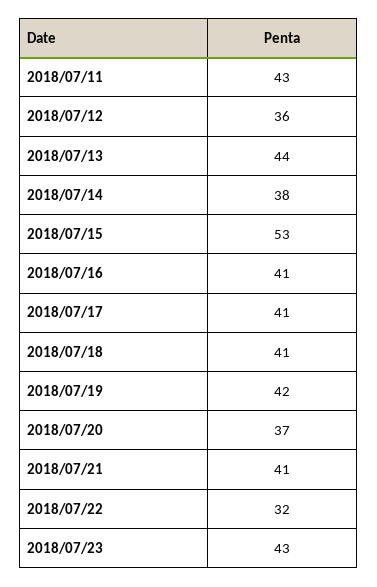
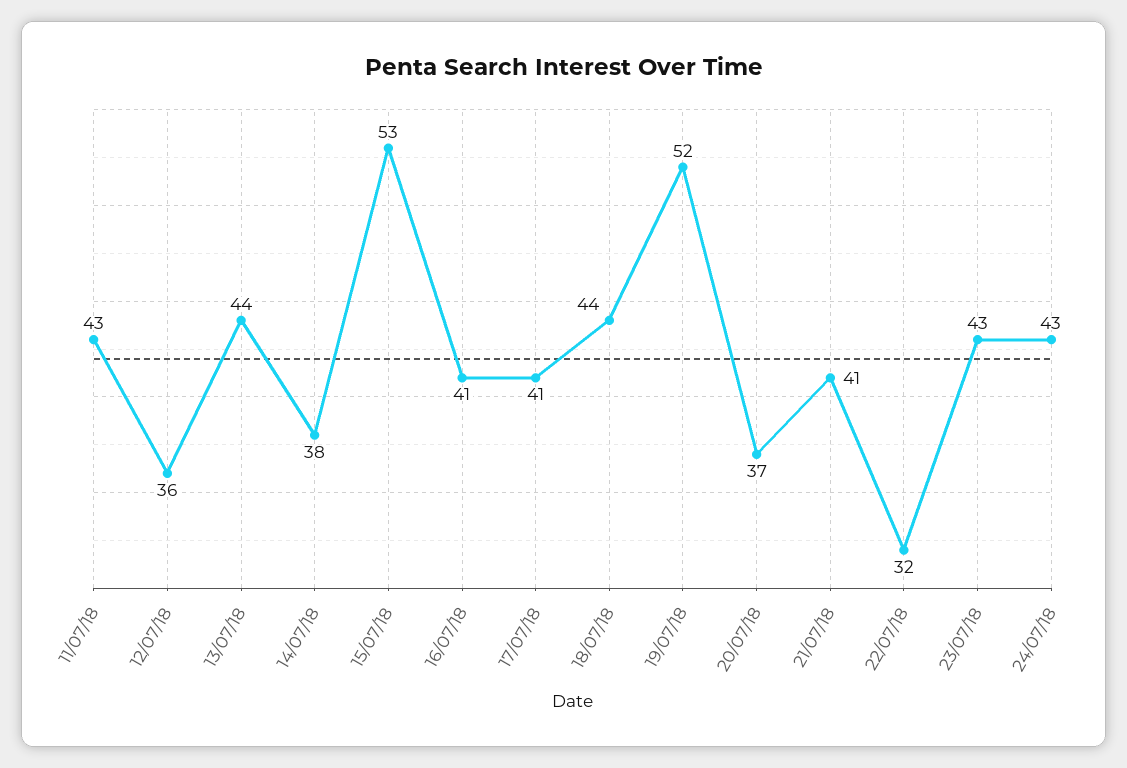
2018/07/18: 41 -> 44
2018/07/19: 42 -> 52
24/07/18: none -> 43

